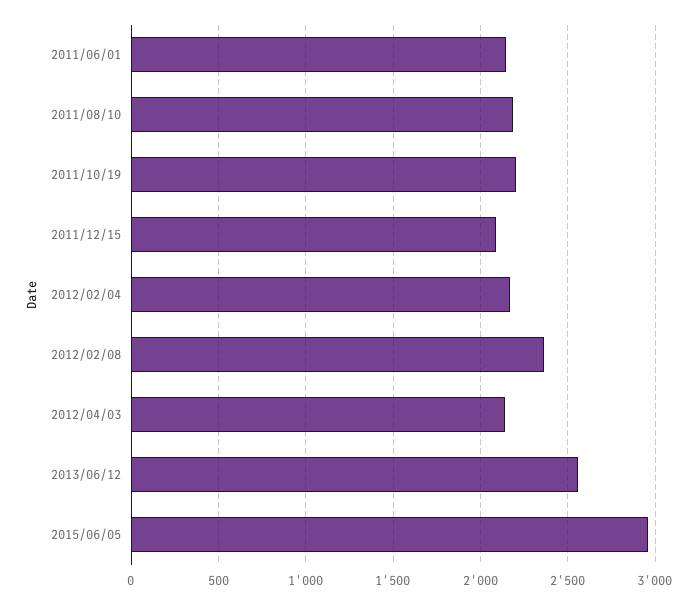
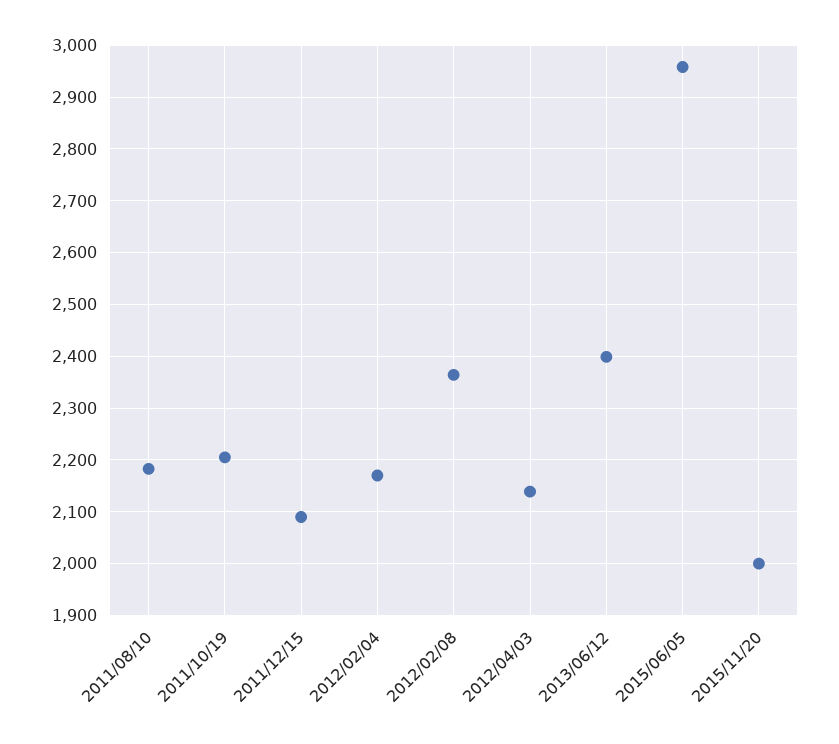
2011/06/01: 2150 -> none
2013/06/12: 2550 -> 2400
2015/11/20: none -> 2000

